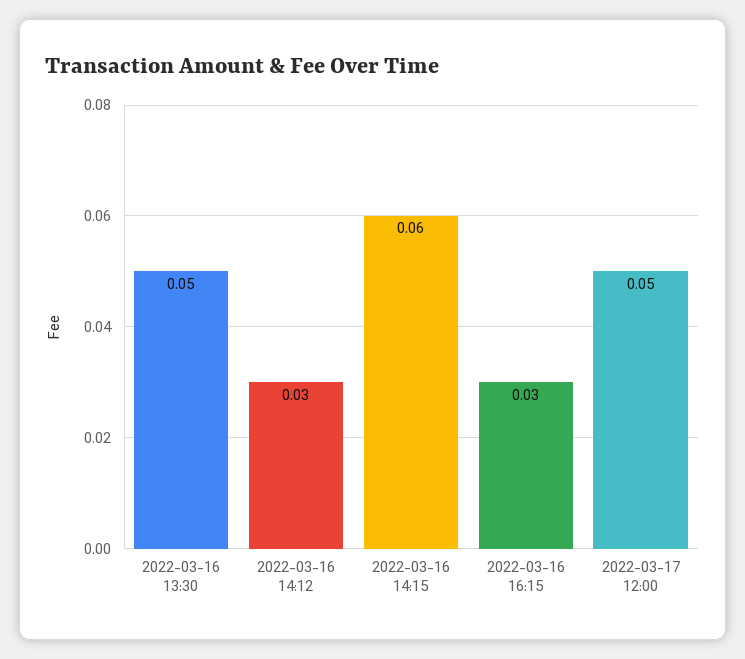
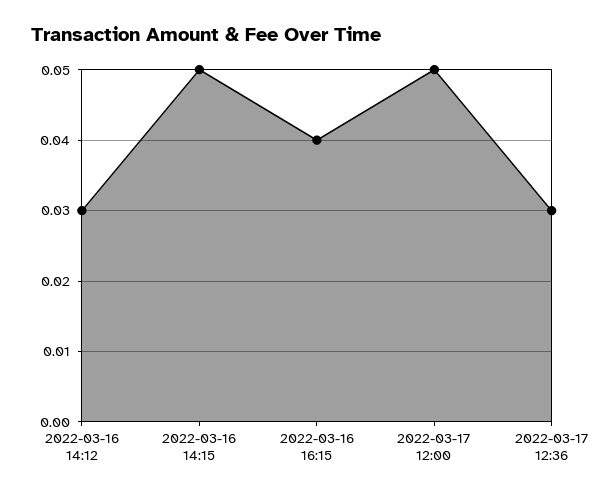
2022-03-16 13:30: 0.05 -> none
2022-03-16 14:15: 0.06 -> 0.05
2022-03-16 16:15: 0.03 -> 0.04
2022-03-17 12:36: none -> 0.03

